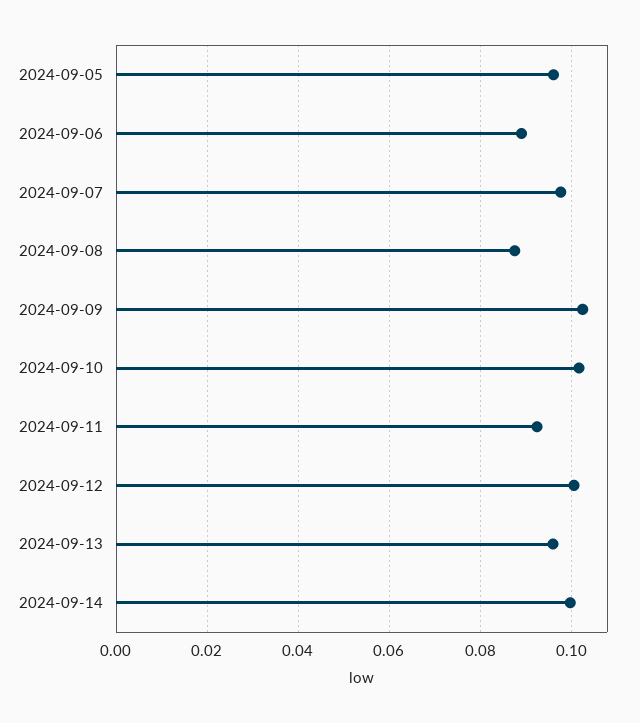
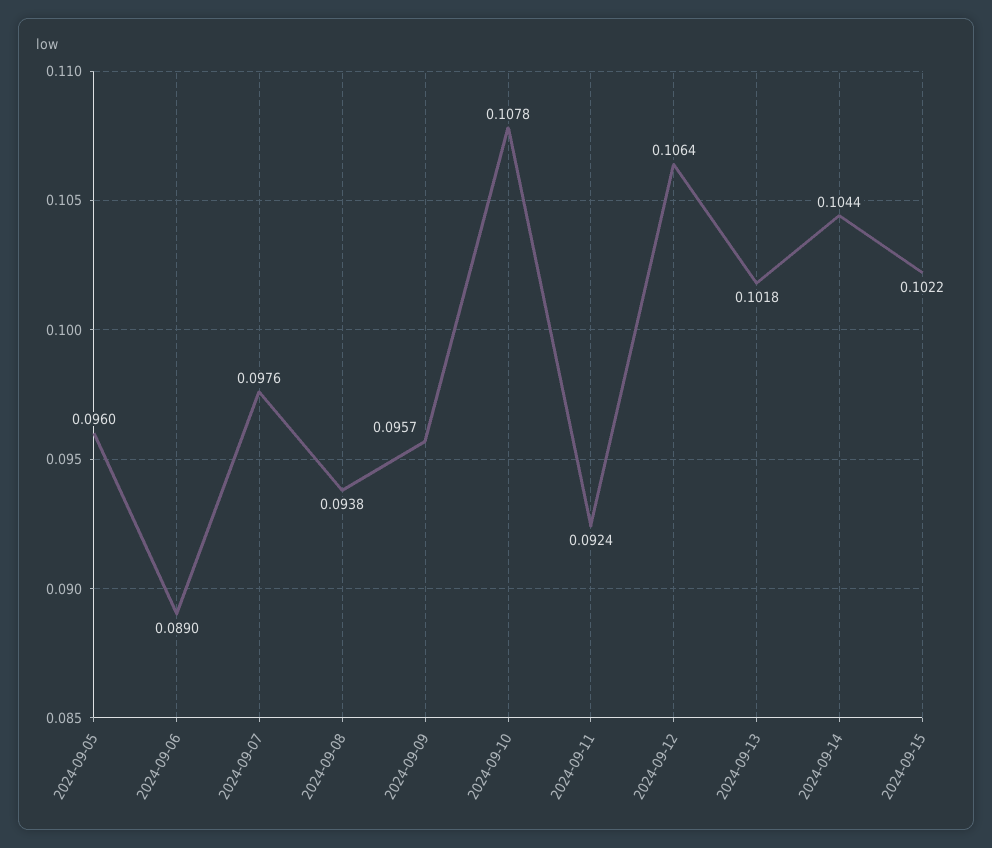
2024-09-08: 0.088 -> 0.0938
2024-09-09: 0.102 -> 0.0957
2024-09-10: 0.102 -> 0.1078
2024-09-12: 0.1 -> 0.1064
2024-09-13: 0.096 -> 0.1018
2024-09-14: 0.1 -> 0.1044
2024-09-15: none -> 0.1022

